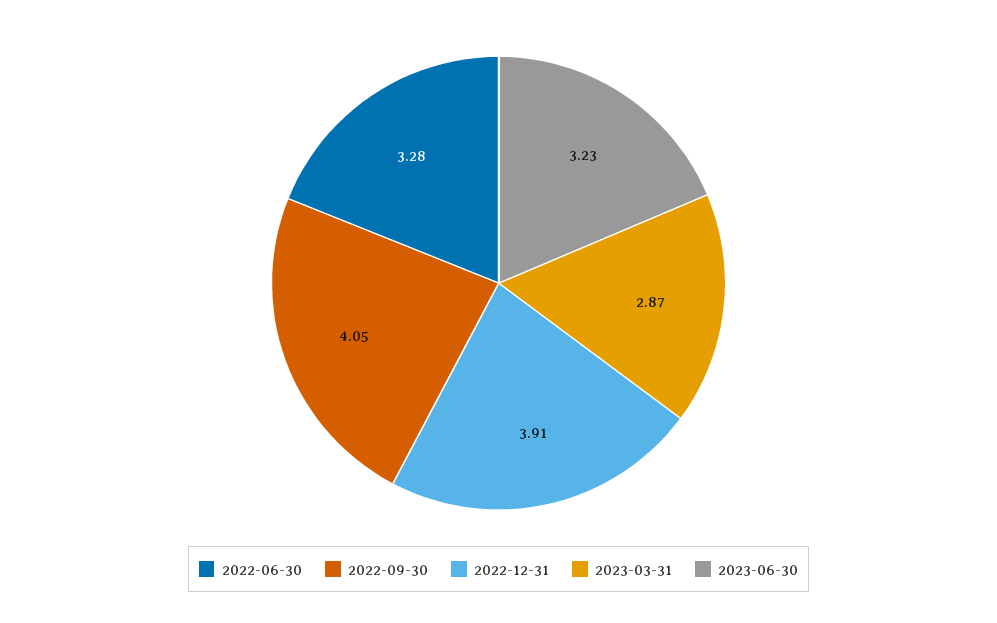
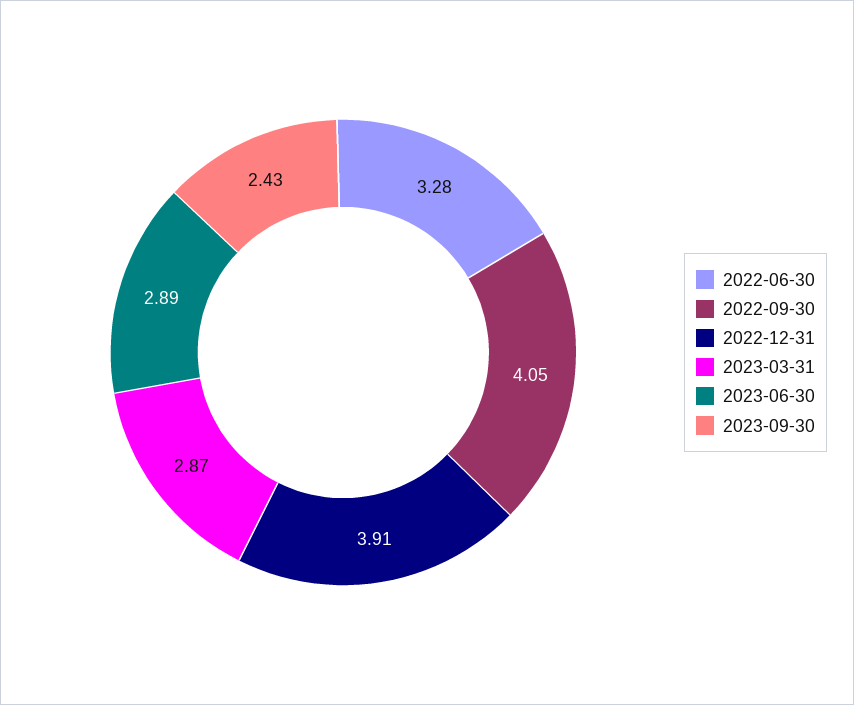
2023-06-30: 3.23 -> 2.89
2023-09-30: none -> 2.43

